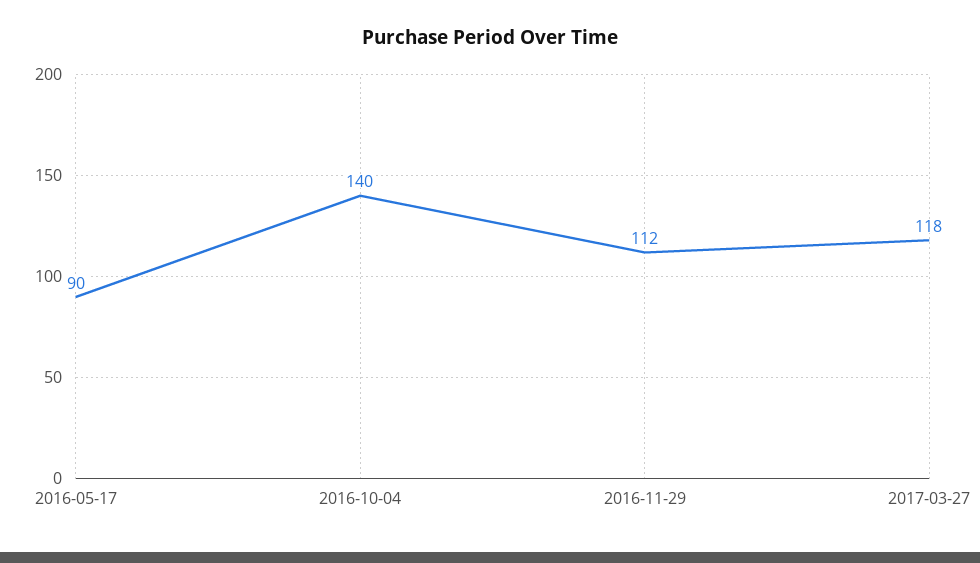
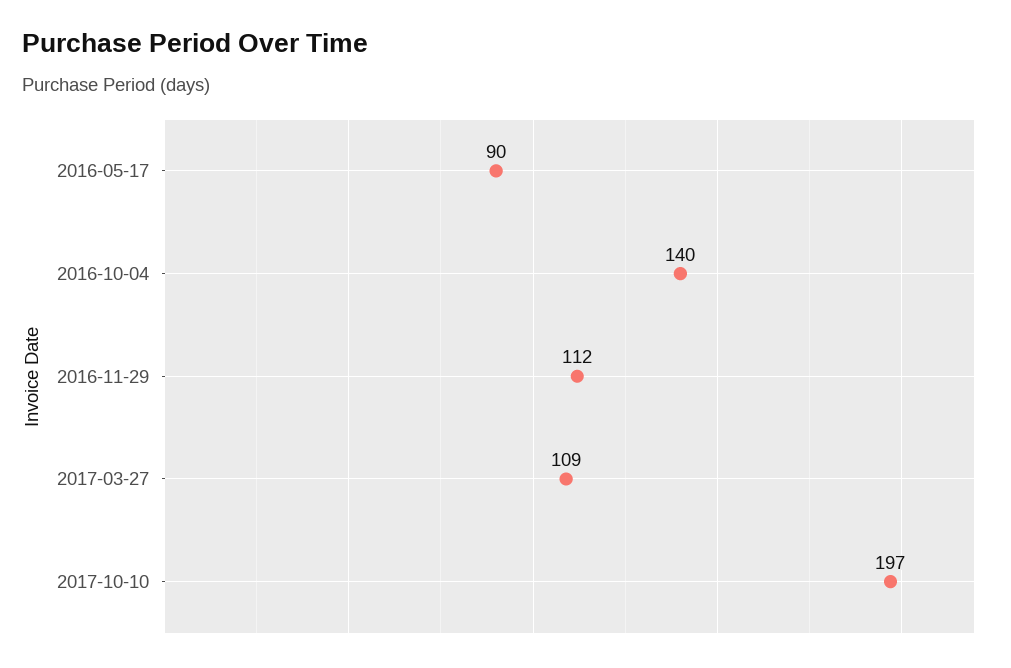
2017-03-27: 118 -> 109
2017-10-10: none -> 197

